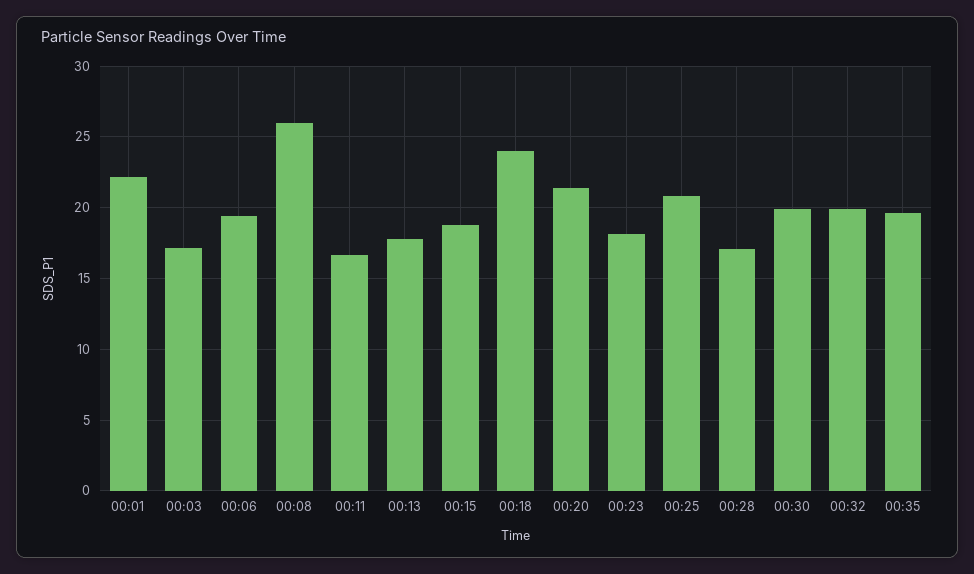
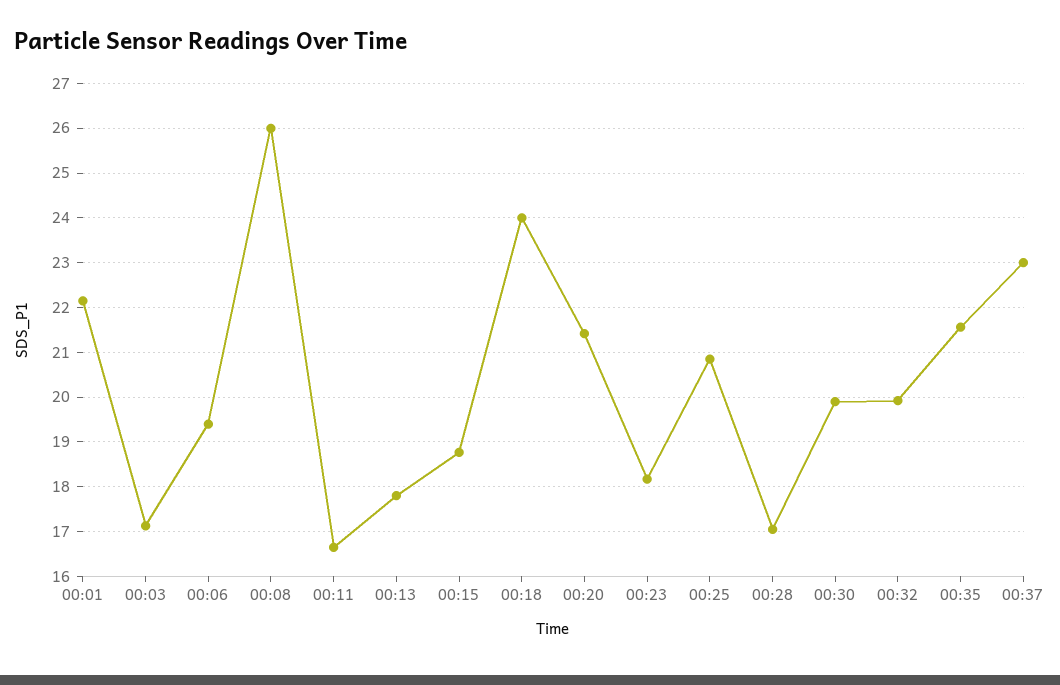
00:35: 19.5 -> 21.6
00:37: none -> 23

